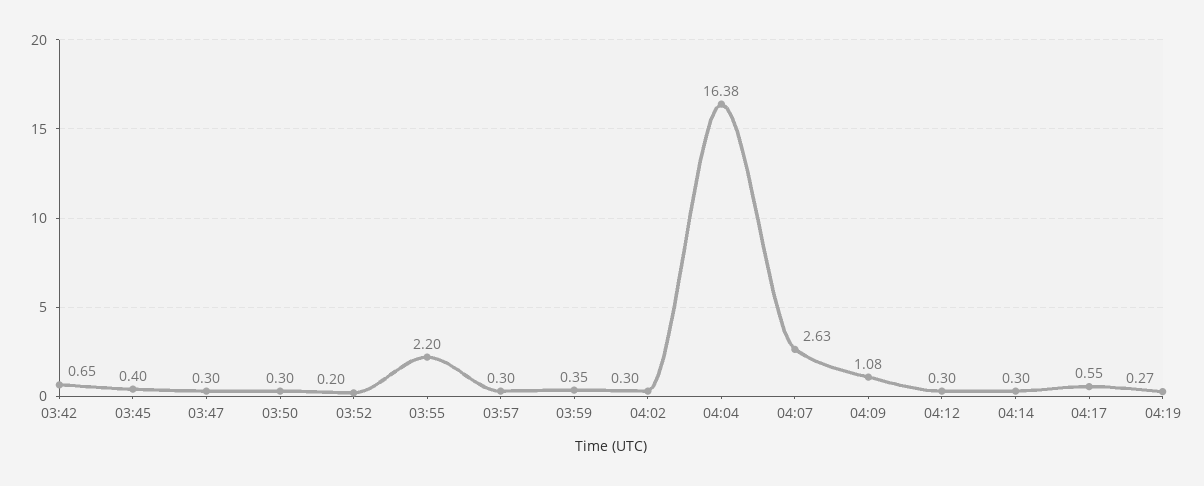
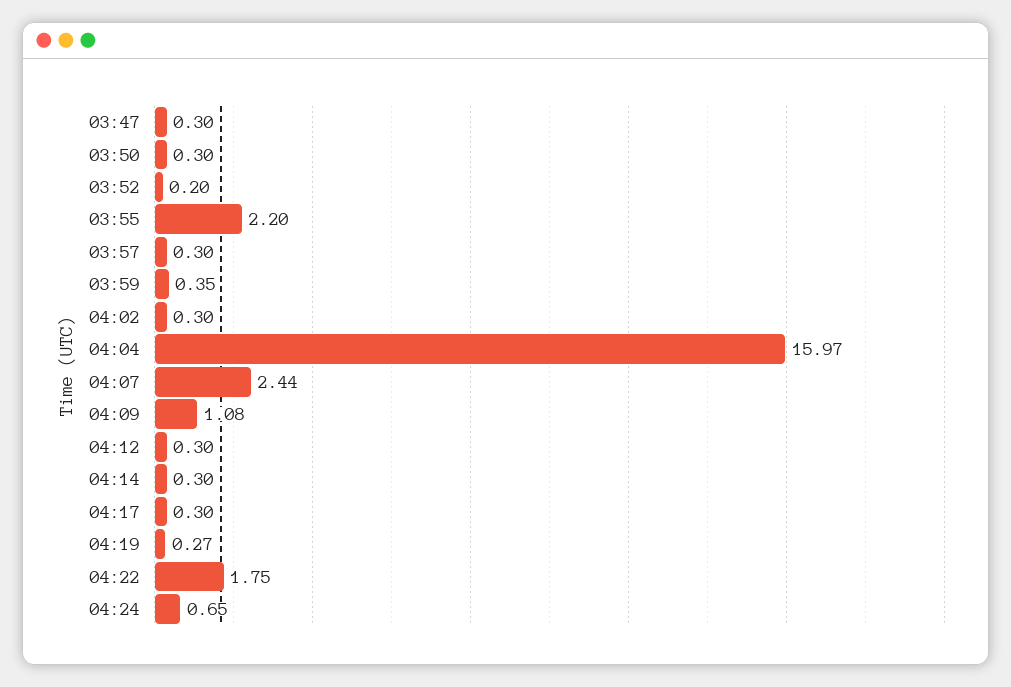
03:42: 0.65 -> none
03:45: 0.4 -> none
04:04: 16.38 -> 15.97
04:07: 2.63 -> 2.44
04:17: 0.55 -> 0.3
04:22: none -> 1.75
04:24: none -> 0.65

